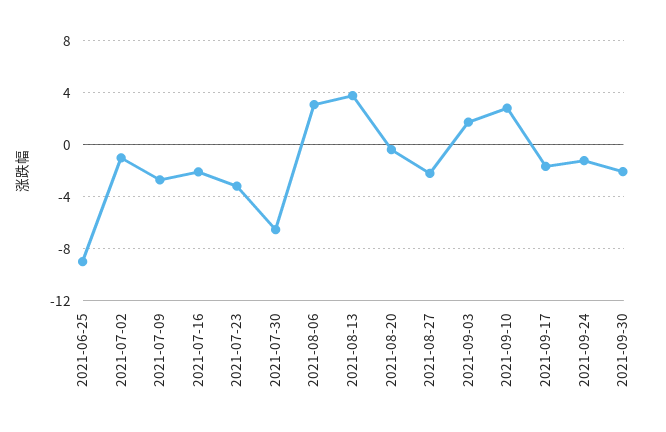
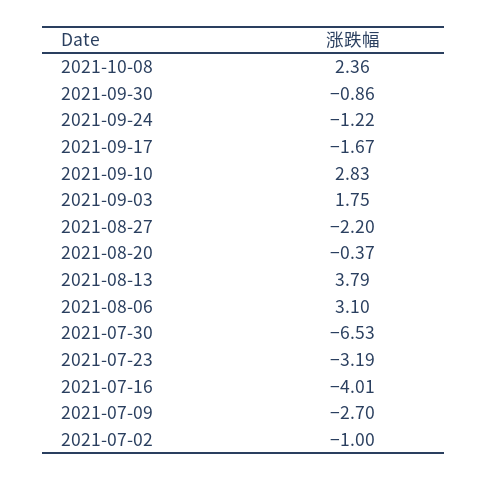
2021-06-25: -9 -> none
2021-07-16: -2 -> -4.01
2021-09-30: -2 -> -0.86
2021-10-08: none -> 2.36

